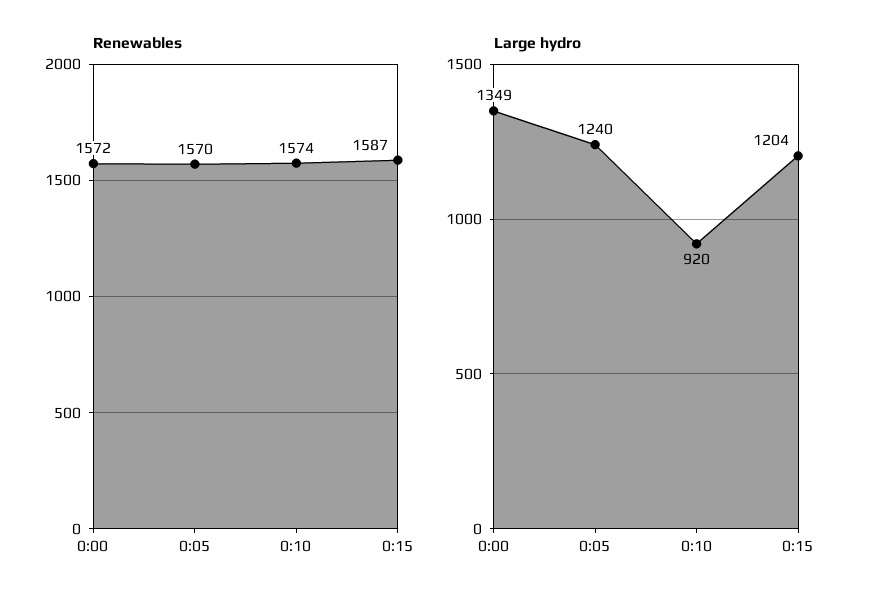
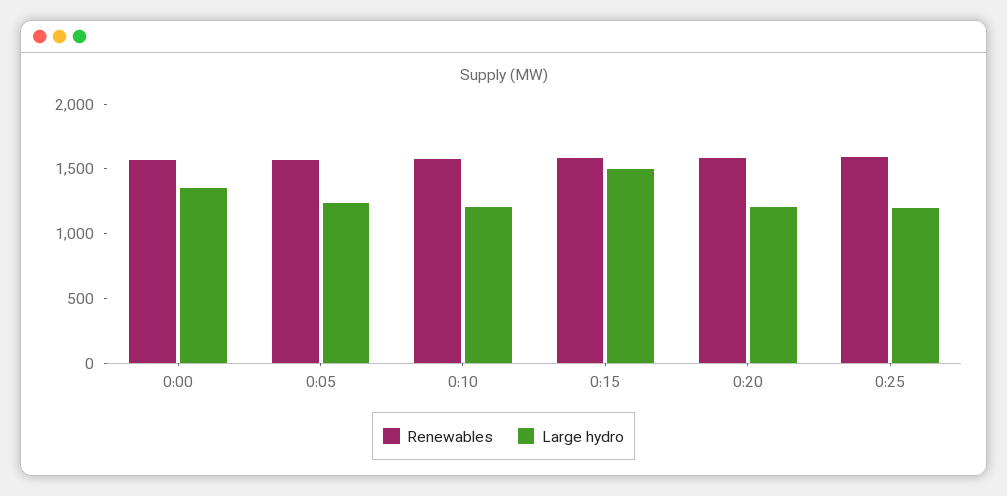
Large hydro, 0:10: 920 -> 1200
Large hydro, 0:15: 1204 -> 1500
Renewables, 0:20: none -> 1600
Large hydro, 0:20: none -> 1200
Renewables, 0:25: none -> 1600
Large hydro, 0:25: none -> 1200

